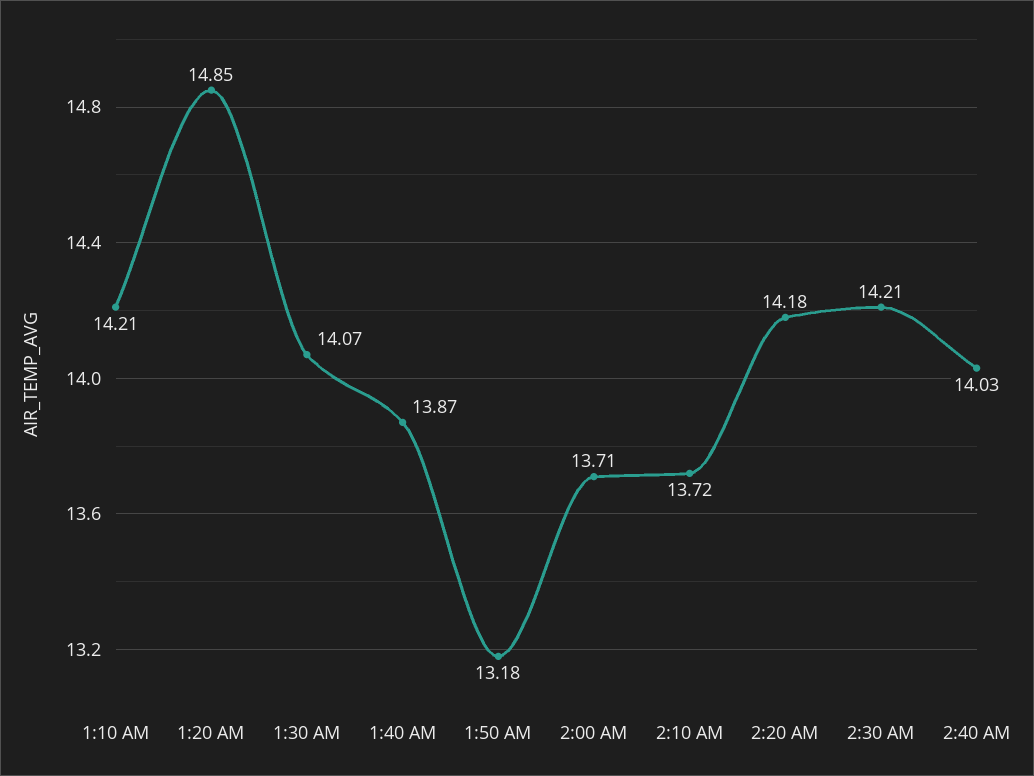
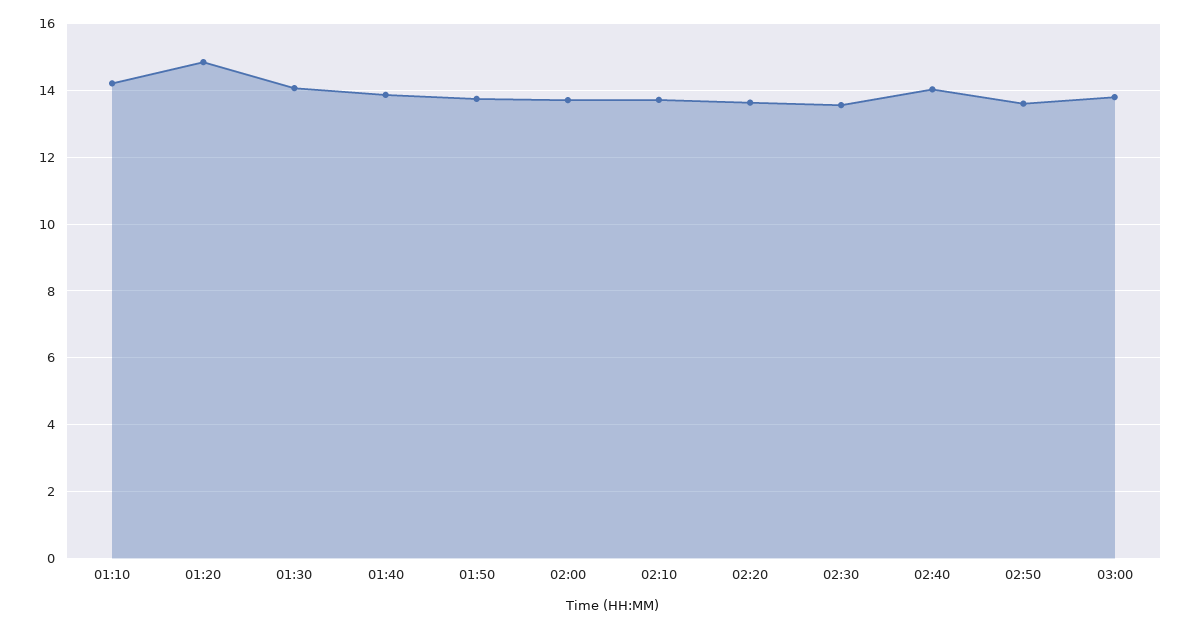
1:50 AM: 13.18 -> 13.8
2:20 AM: 14.18 -> 13.6
2:30 AM: 14.21 -> 13.6
02:50: none -> 13.6
03:00: none -> 13.8

